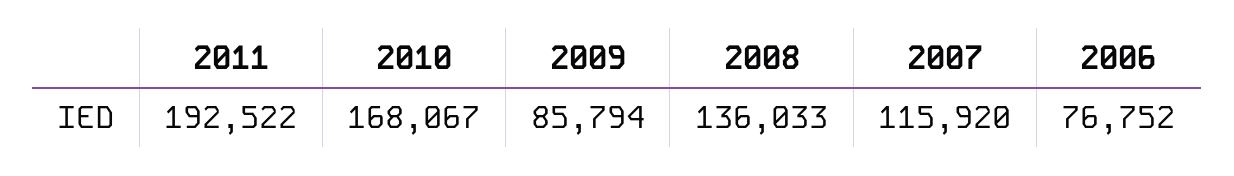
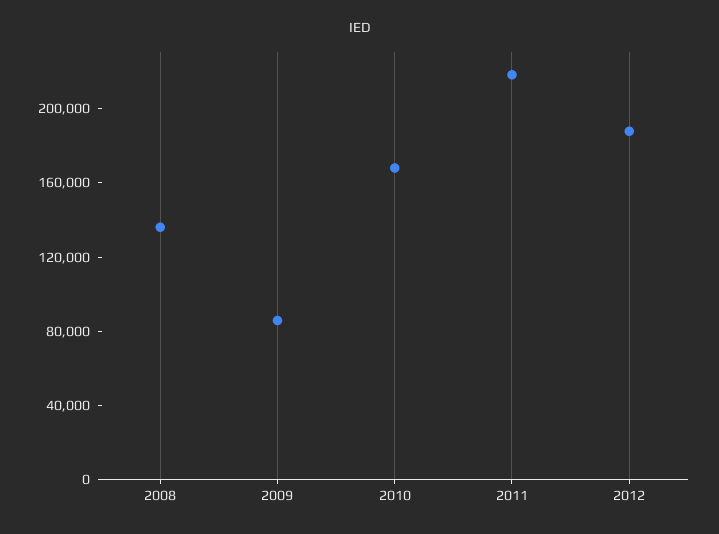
2011: 192522 -> 220000
2007: 115920 -> none
2006: 76752 -> none
2012: none -> 190000

